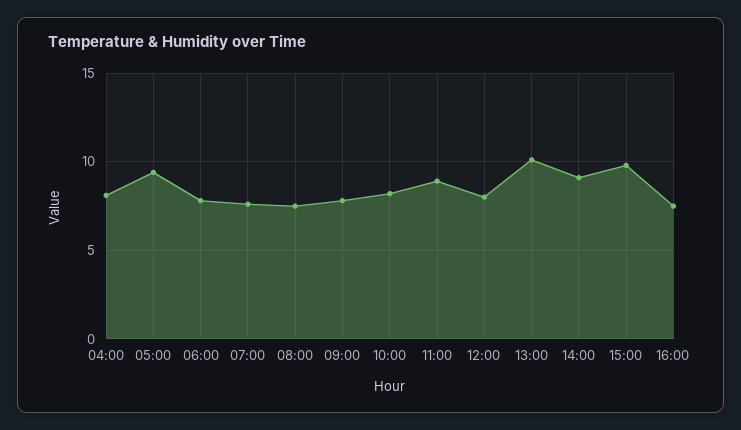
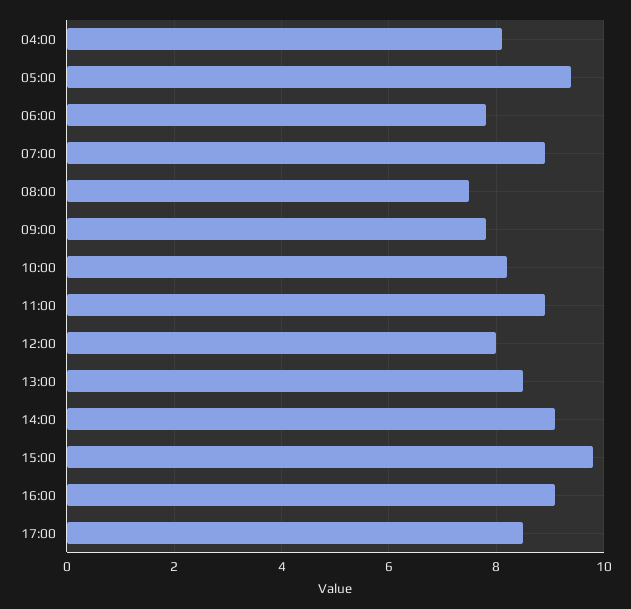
07:00: 7.5 -> 9
13:00: 10 -> 8.5
16:00: 7.5 -> 9
17:00: none -> 8.5

